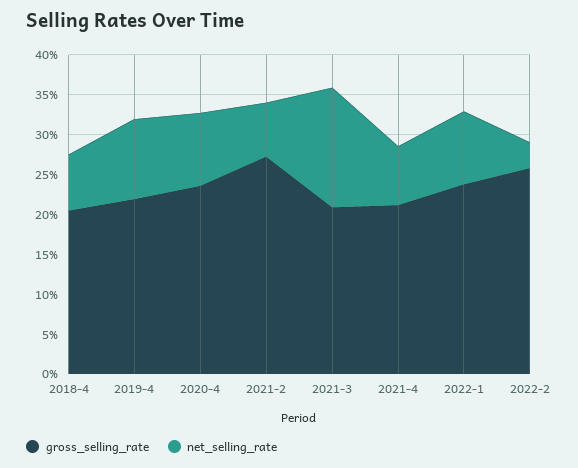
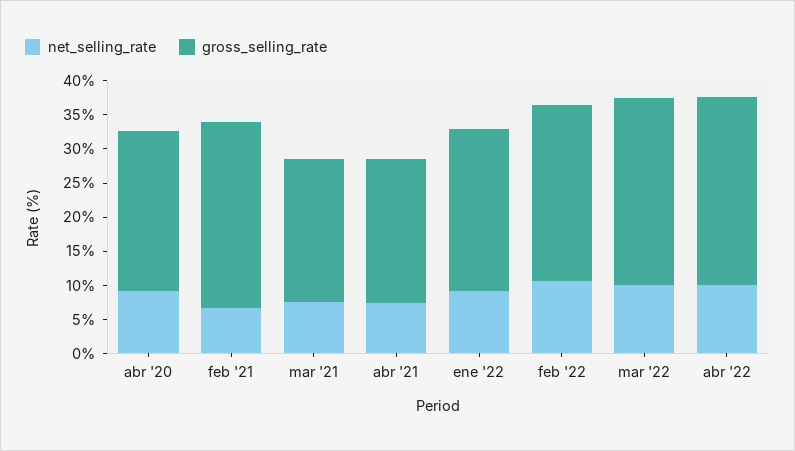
gross_selling_rate, 2018-4: 20 -> none
net_selling_rate, 2018-4: 7.5 -> none
gross_selling_rate, 2019-4: 22.5 -> none
net_selling_rate, 2019-4: 10 -> none
net_selling_rate, 2021-3: 15 -> 7.5
net_selling_rate, 2022-2: 2.5 -> 10
net_selling_rate, mar '22: none -> 10
gross_selling_rate, mar '22: none -> 27.5
net_selling_rate, abr '22: none -> 10
gross_selling_rate, abr '22: none -> 27.5

